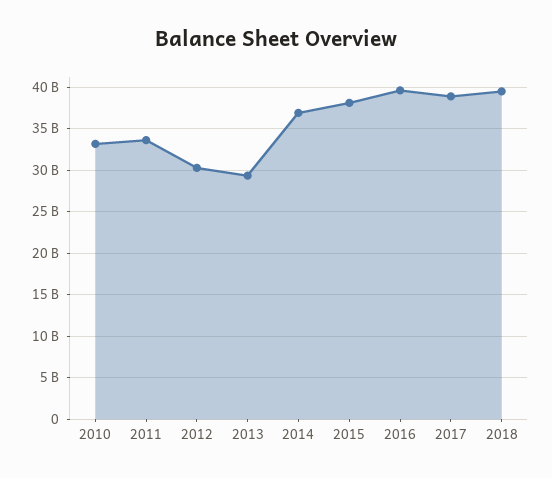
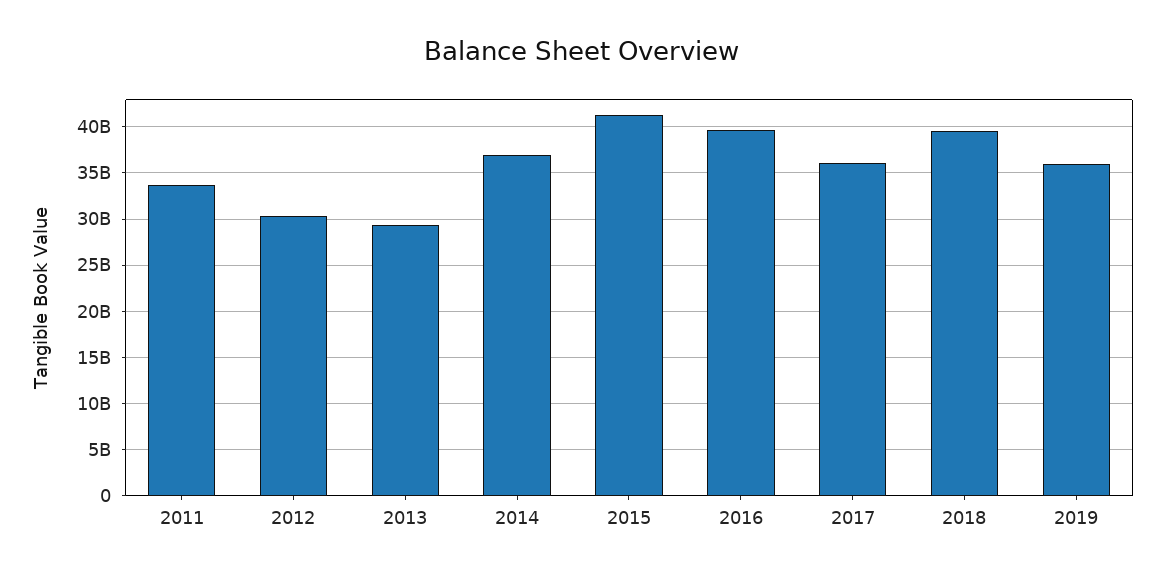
2010: 33000000000 -> none
2015: 38000000000 -> 41000000000
2017: 39000000000 -> 36000000000
2019: none -> 36000000000

